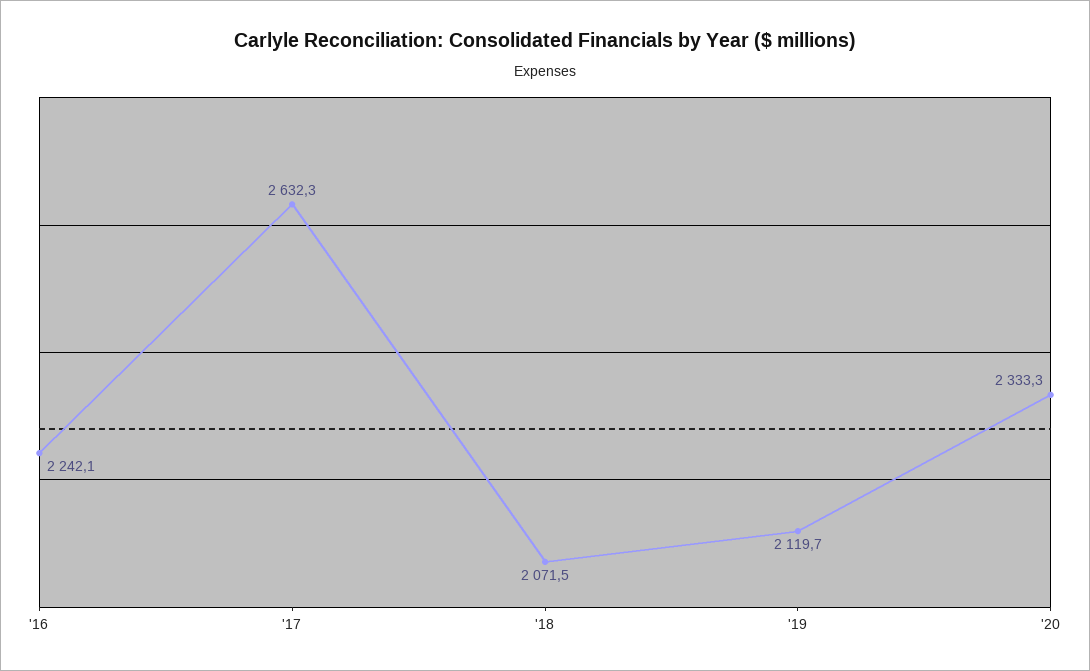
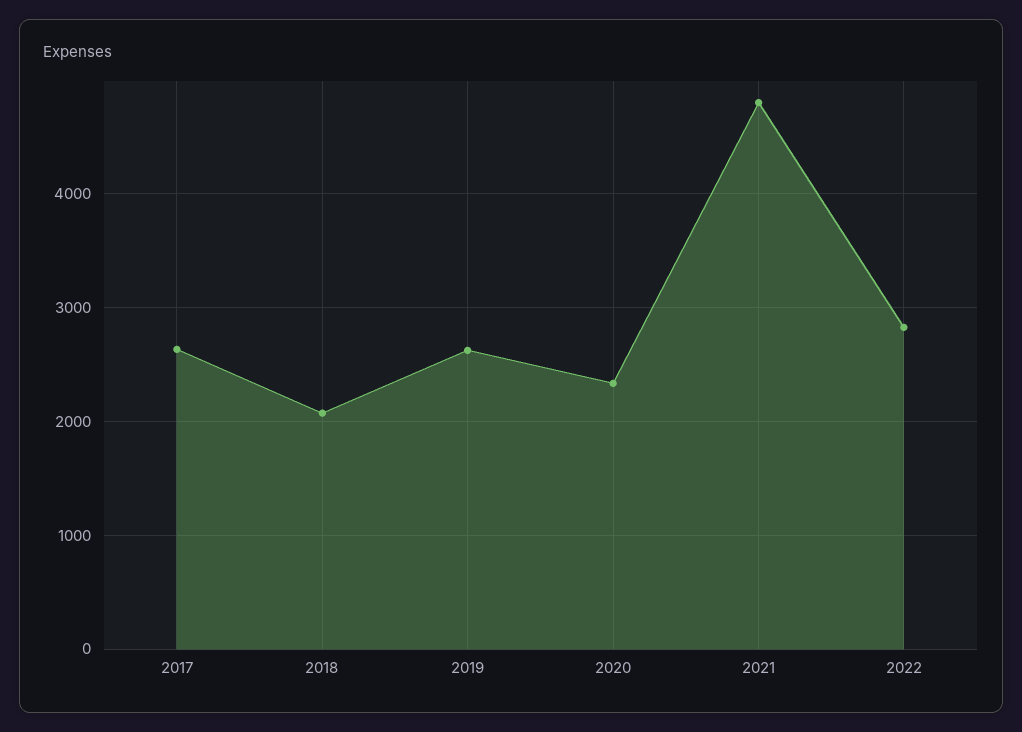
'16: 2242.1 -> none
'19: 2119.7 -> 2600
2021: none -> 4800
2022: none -> 2800

